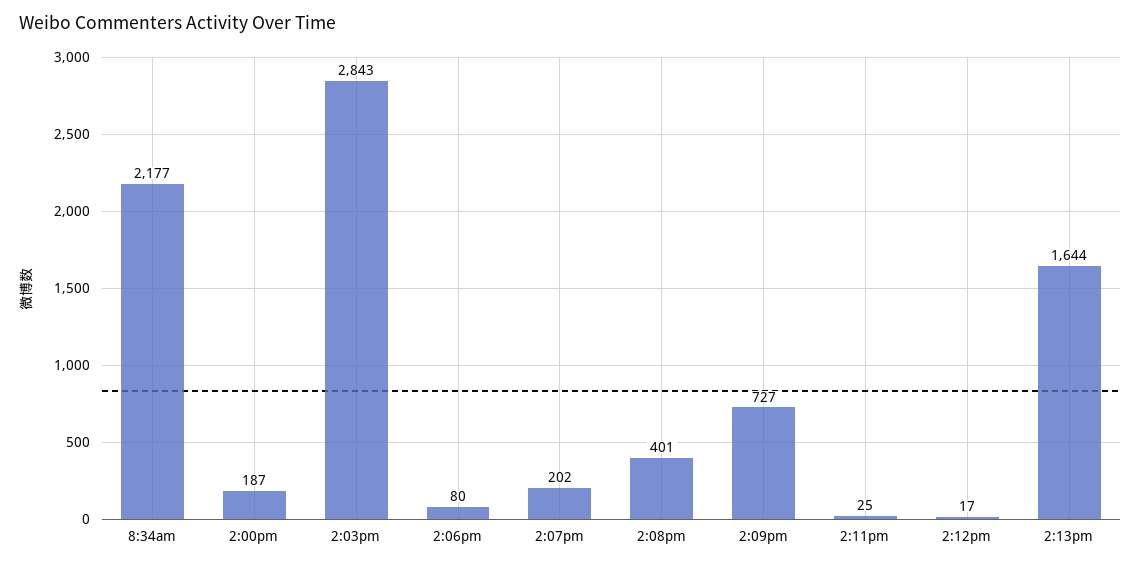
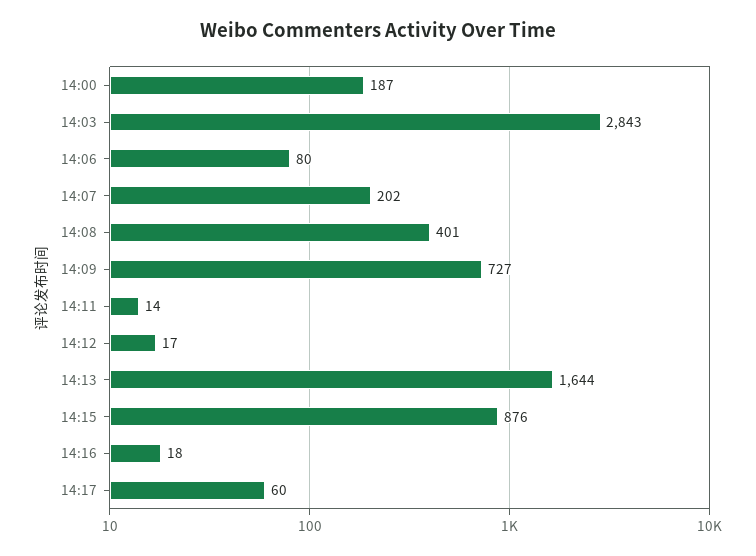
8:34am: 2177 -> none
2:11pm: 25 -> 14
14:15: none -> 876
14:16: none -> 18
14:17: none -> 60

